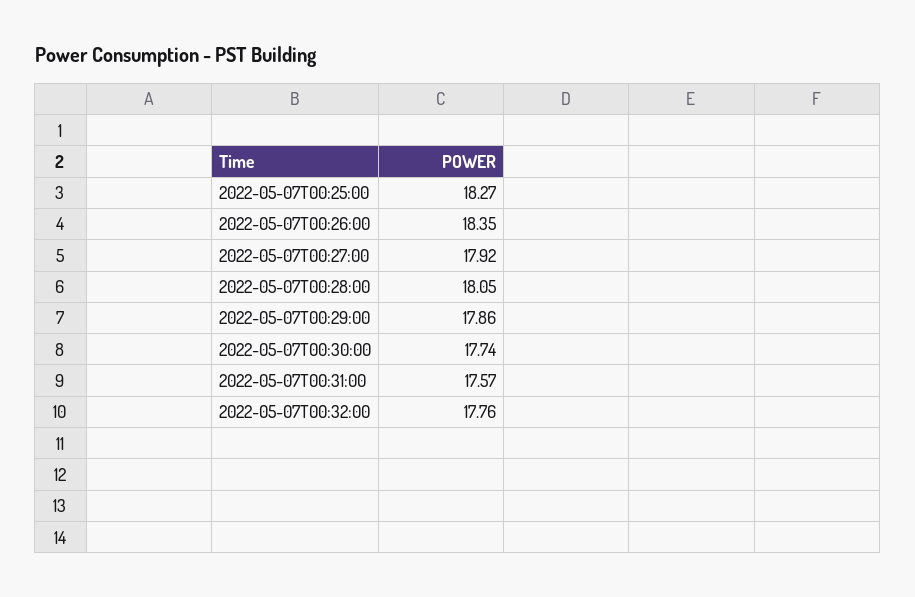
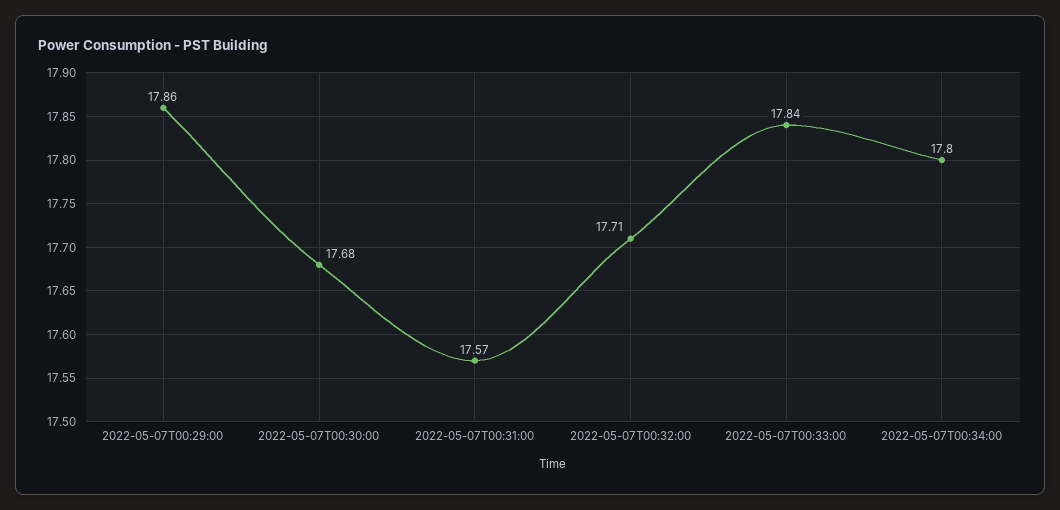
2022-05-07T00:25:00: 18.27 -> none
2022-05-07T00:26:00: 18.35 -> none
2022-05-07T00:27:00: 17.92 -> none
2022-05-07T00:28:00: 18.05 -> none
2022-05-07T00:30:00: 17.74 -> 17.68
2022-05-07T00:32:00: 17.76 -> 17.71
2022-05-07T00:33:00: none -> 17.84
2022-05-07T00:34:00: none -> 17.8

